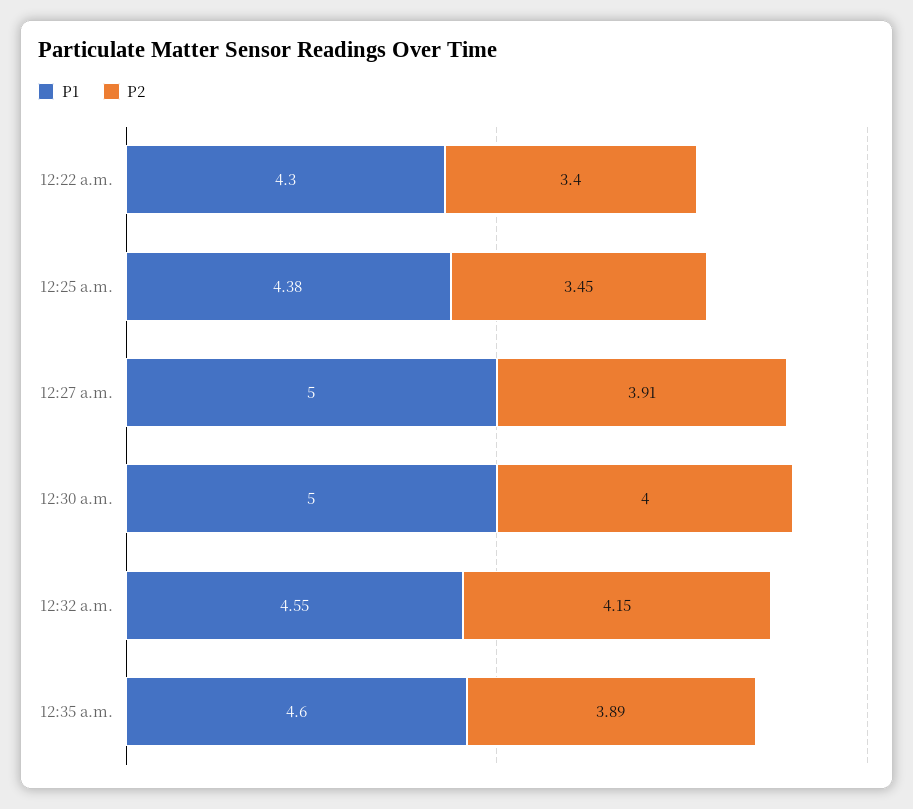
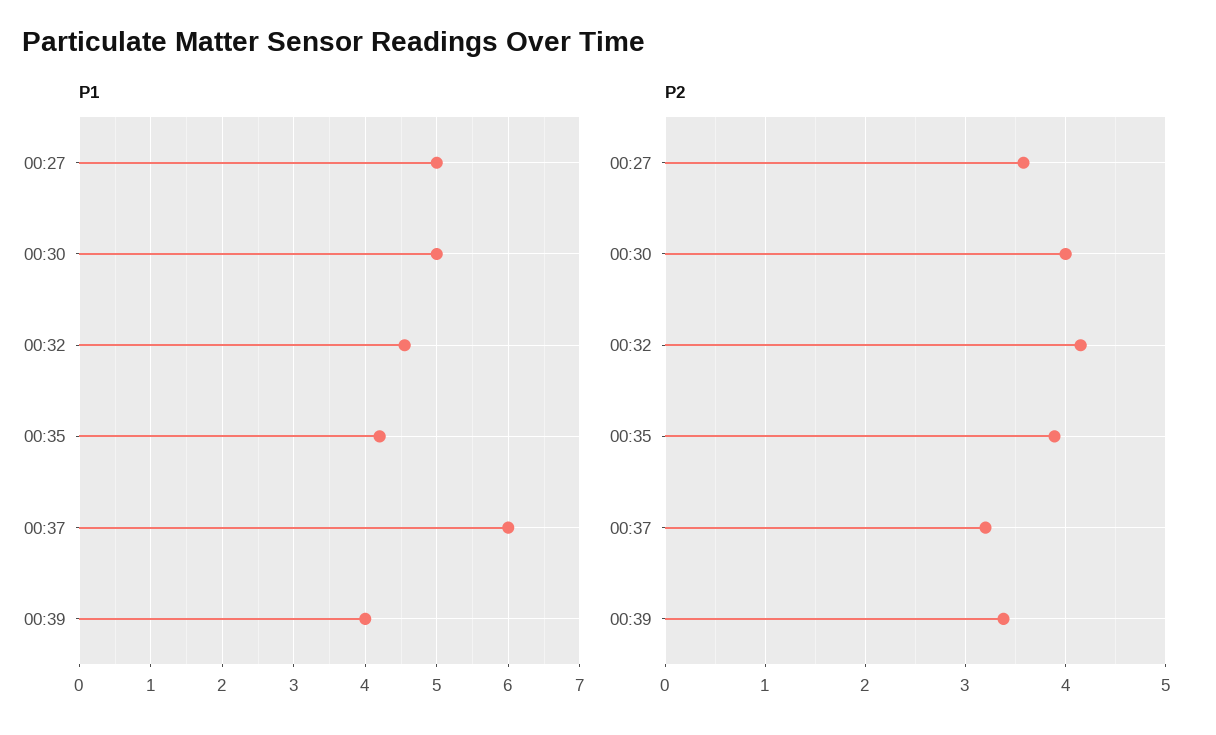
P1, 12:22 a.m.: 4.3 -> none
P2, 12:22 a.m.: 3.4 -> none
P1, 12:25 a.m.: 4.38 -> none
P2, 12:25 a.m.: 3.45 -> none
P2, 12:27 a.m.: 3.91 -> 3.6
P1, 12:35 a.m.: 4.6 -> 4.2
P1, 00:37: none -> 6
P1, 00:39: none -> 4
P2, 00:37: none -> 3.2
P2, 00:39: none -> 3.4

